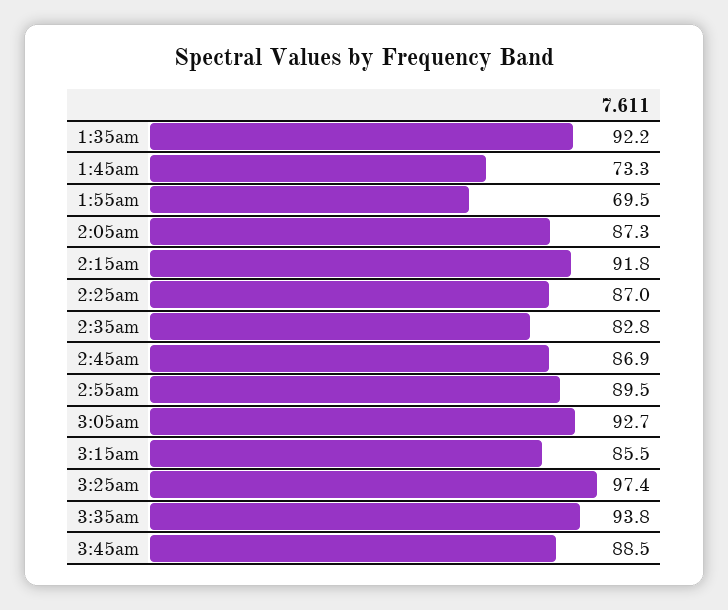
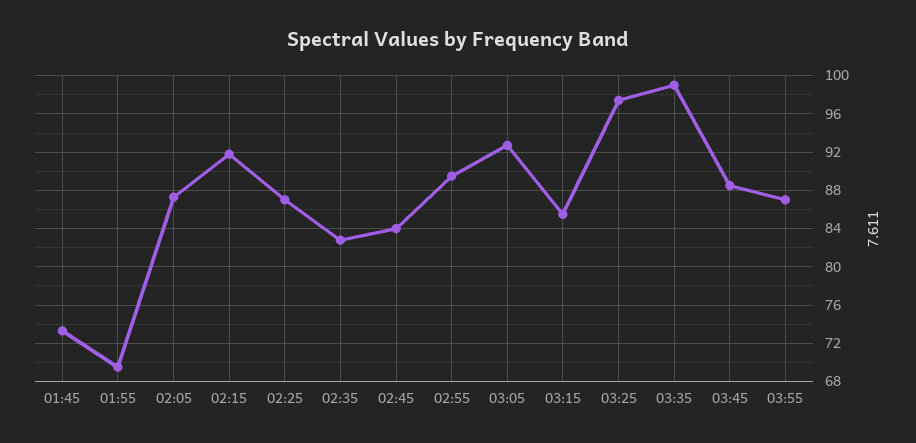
1:35am: 92.2 -> none
2:45am: 86.9 -> 84
3:35am: 93.8 -> 99
03:55: none -> 87

